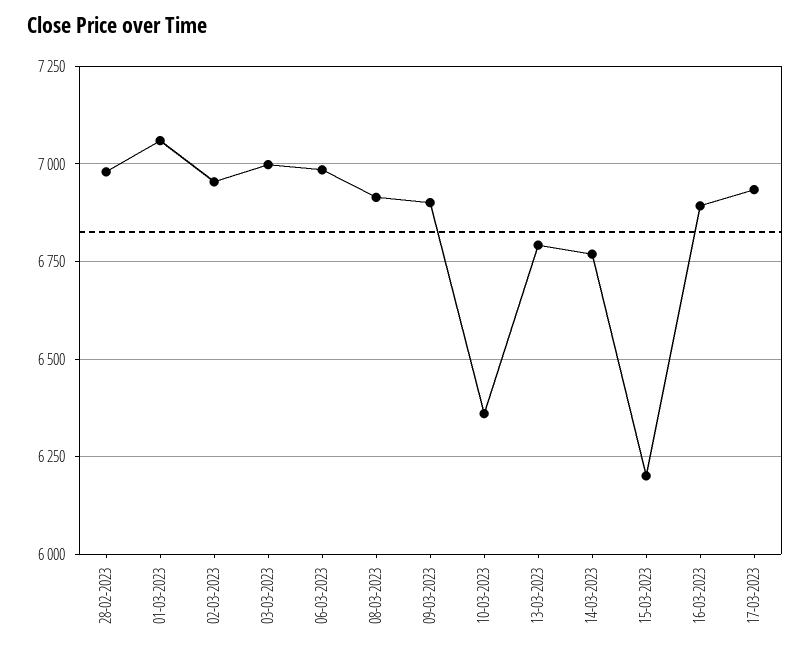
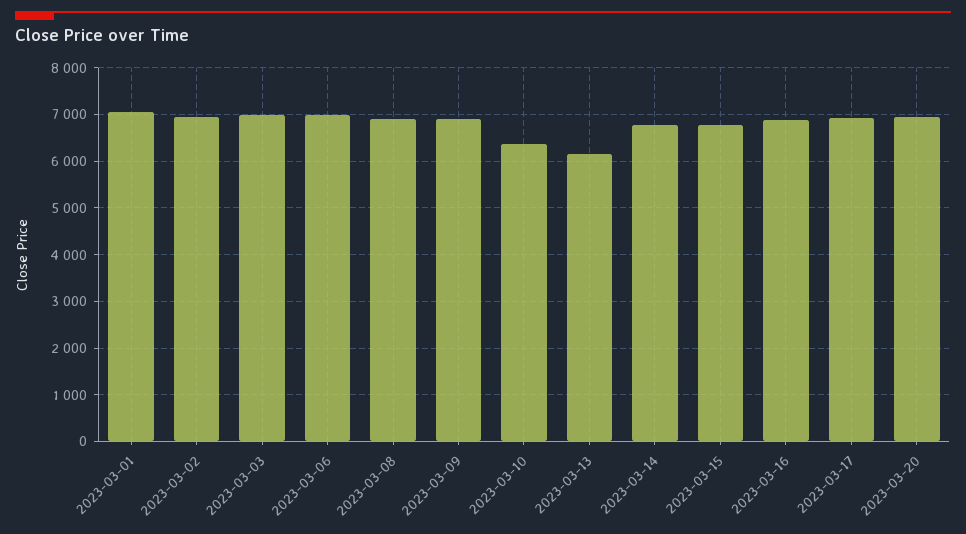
28-02-2023: 6975 -> none
13-03-2023: 6800 -> 6200
15-03-2023: 6200 -> 6800
2023-03-20: none -> 7000

